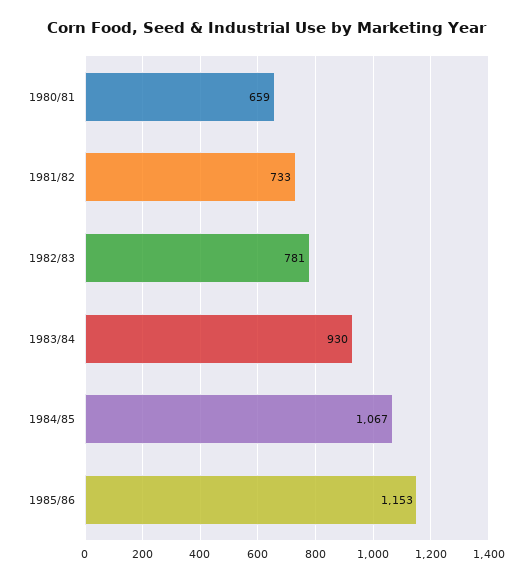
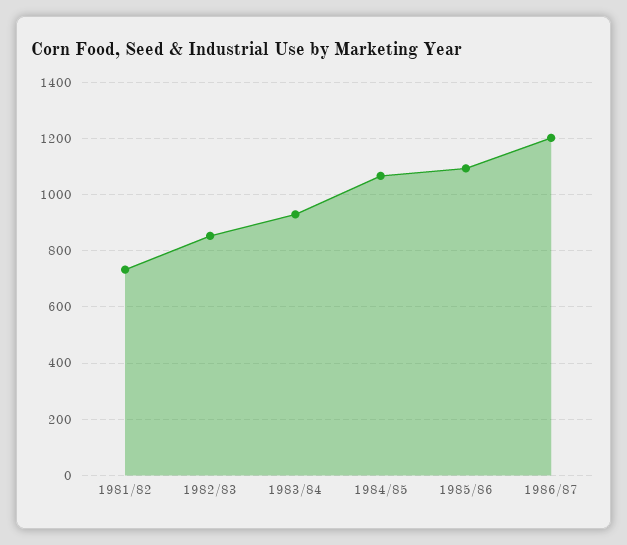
1980/81: 659 -> none
1982/83: 781 -> 850
1985/86: 1153 -> 1100
1986/87: none -> 1200

